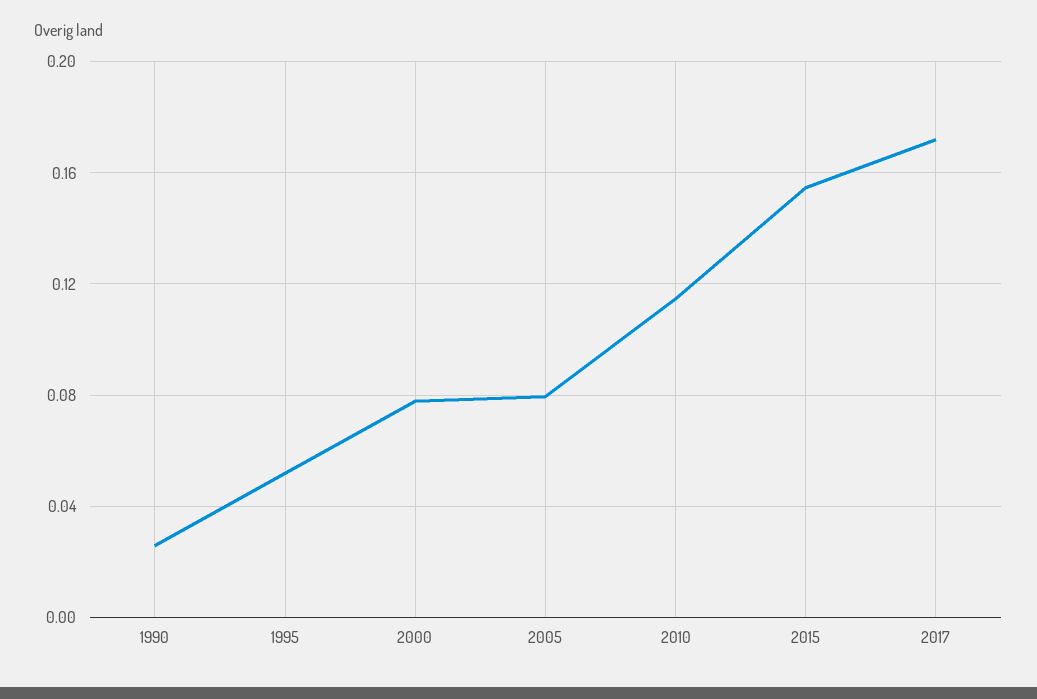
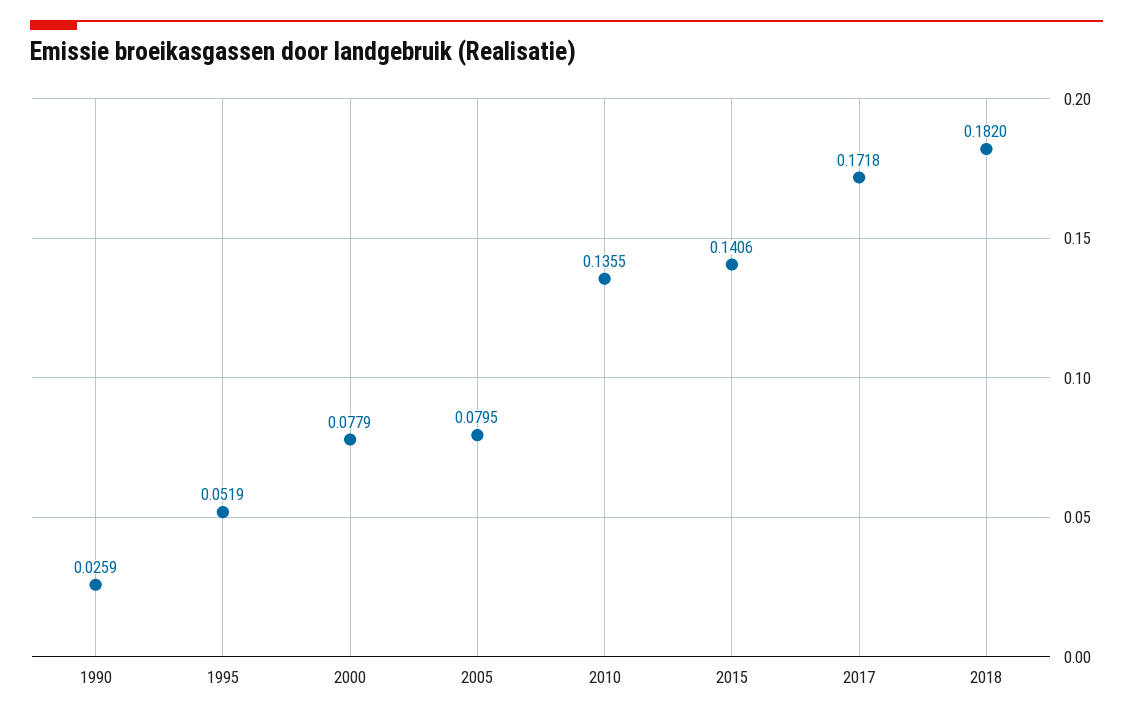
2010: 0.115 -> 0.1355
2015: 0.155 -> 0.1406
2018: none -> 0.182

